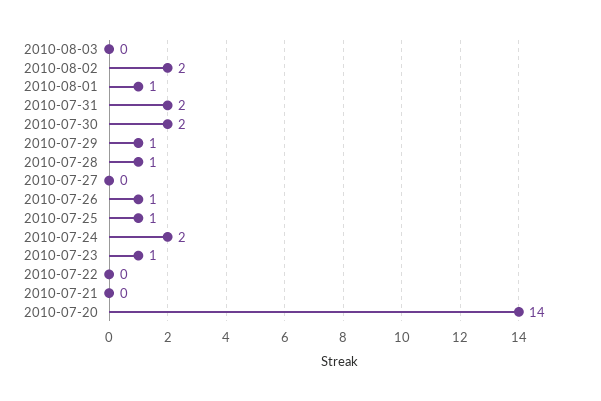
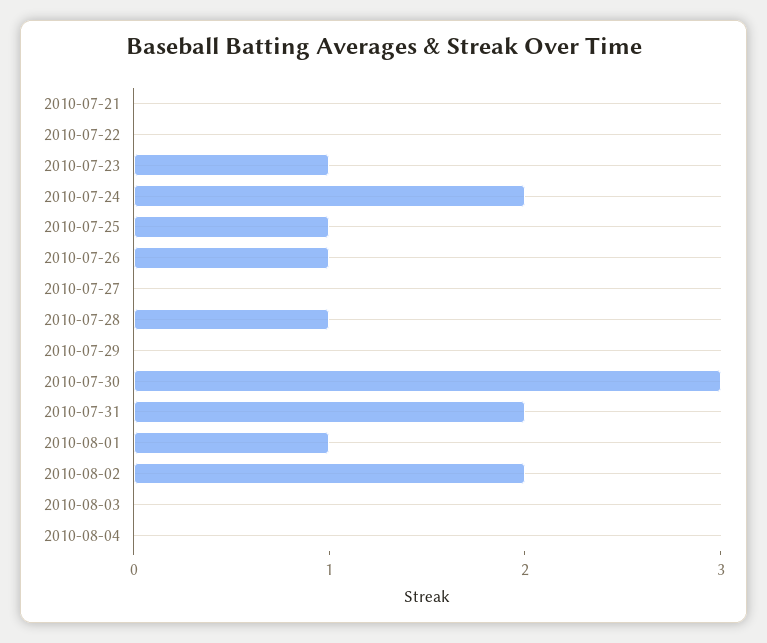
2010-07-30: 2 -> 3
2010-07-29: 1 -> 0
2010-07-20: 14 -> none
2010-08-04: none -> 0

